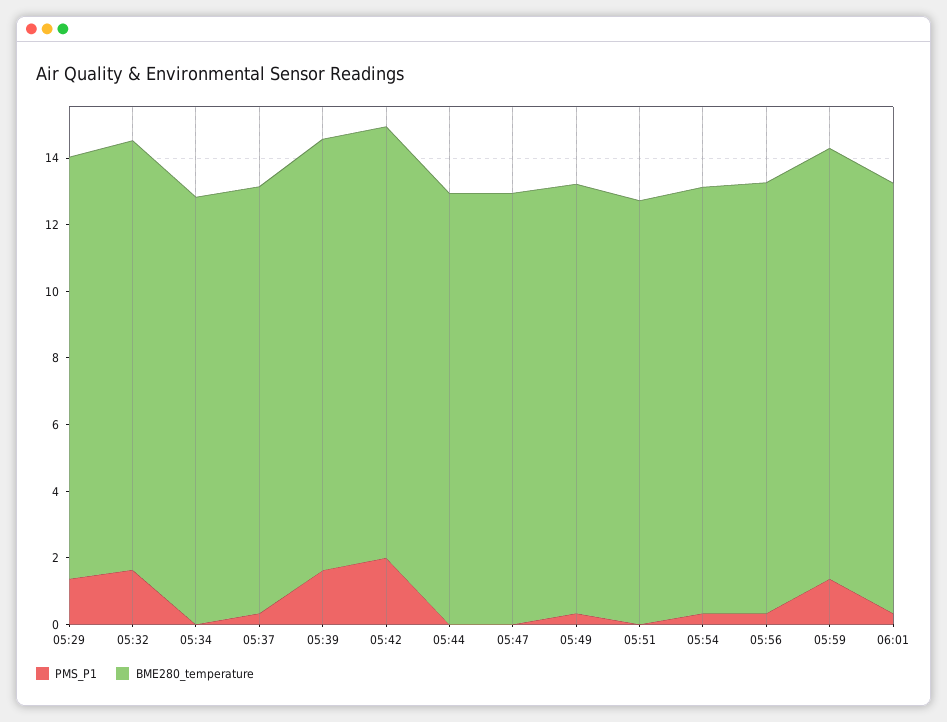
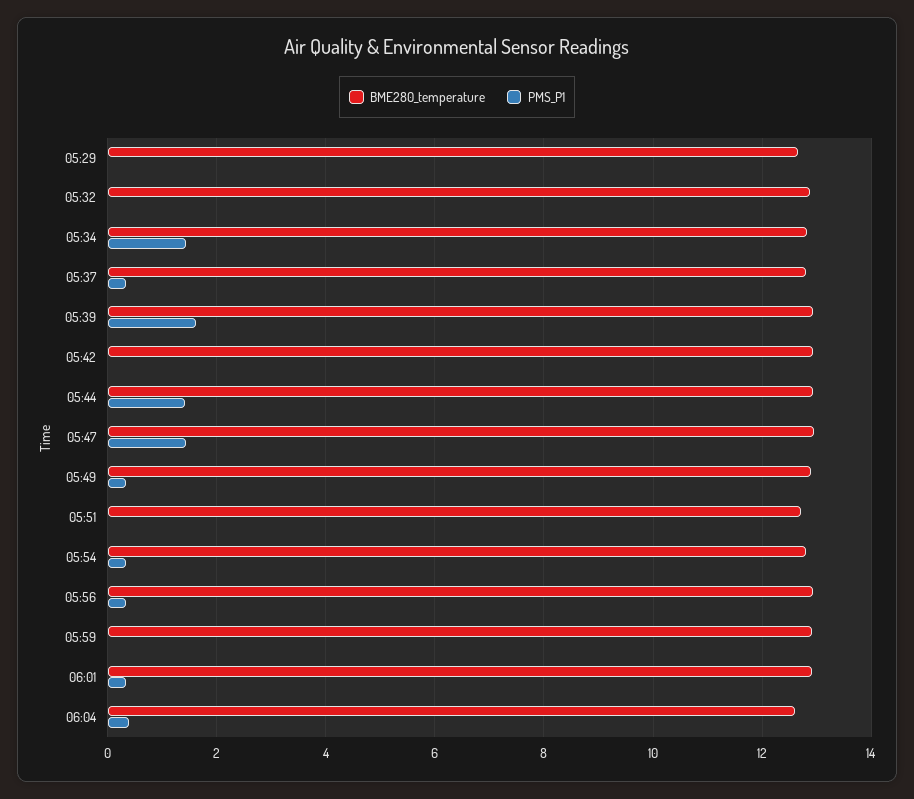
PMS_P1, 05:29: 1.5 -> 0
PMS_P1, 05:32: 1.5 -> 0
PMS_P1, 05:34: 0 -> 1.4
PMS_P1, 05:42: 2 -> 0
PMS_P1, 05:44: 0 -> 1.4
PMS_P1, 05:47: 0 -> 1.4
PMS_P1, 05:59: 1.5 -> 0
BME280_temperature, 06:04: none -> 12.6
PMS_P1, 06:04: none -> 0.4

